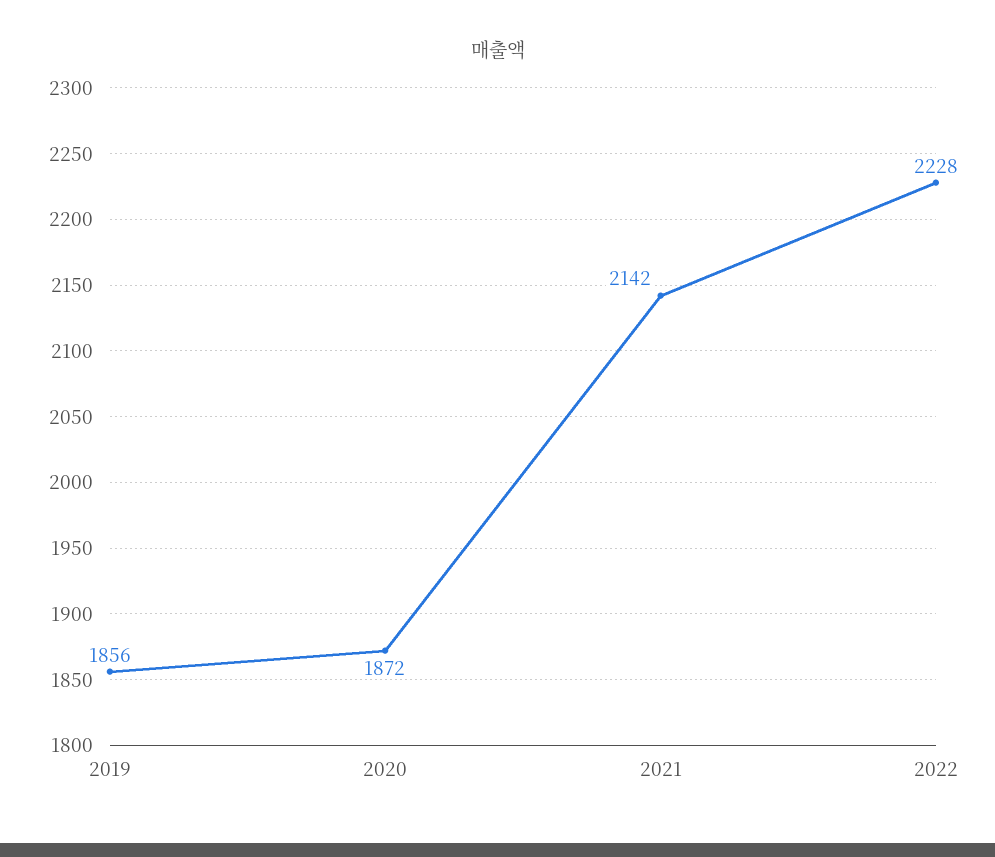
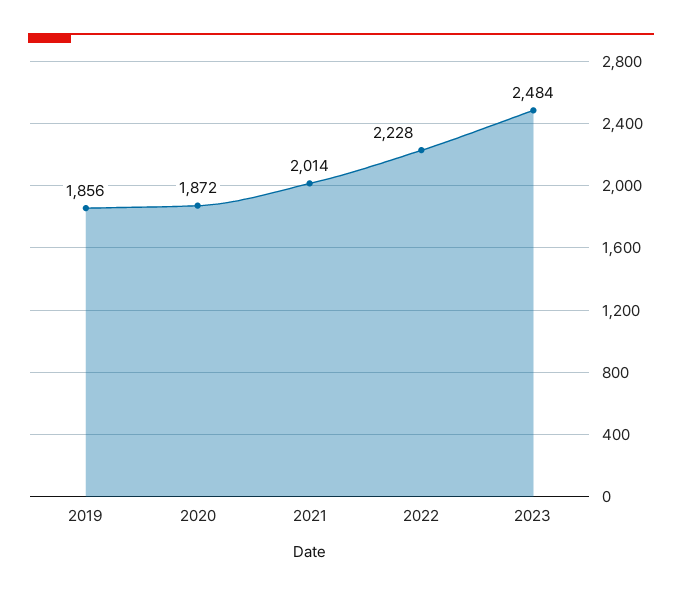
2021: 2142 -> 2014
2023: none -> 2484

